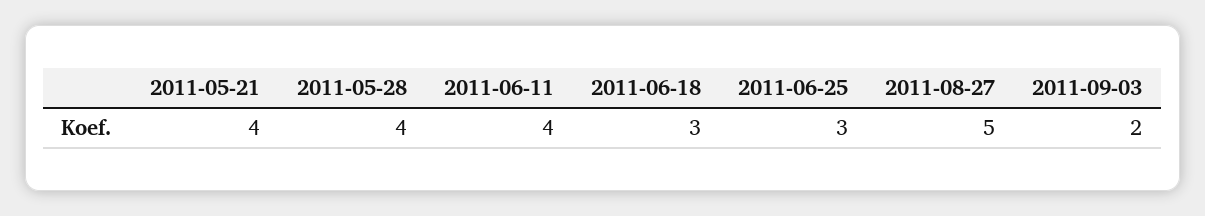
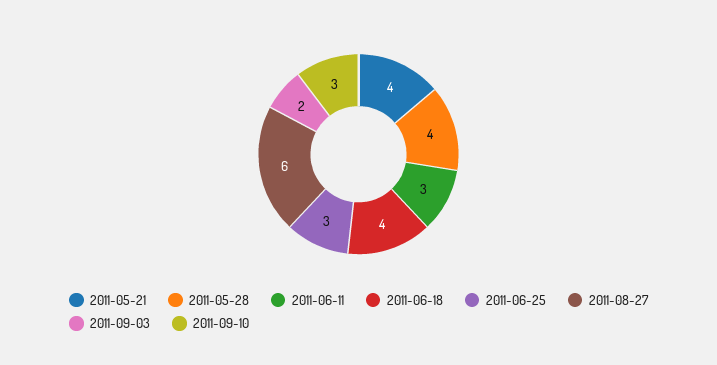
2011-06-11: 4 -> 3
2011-06-18: 3 -> 4
2011-08-27: 5 -> 6
2011-09-10: none -> 3

